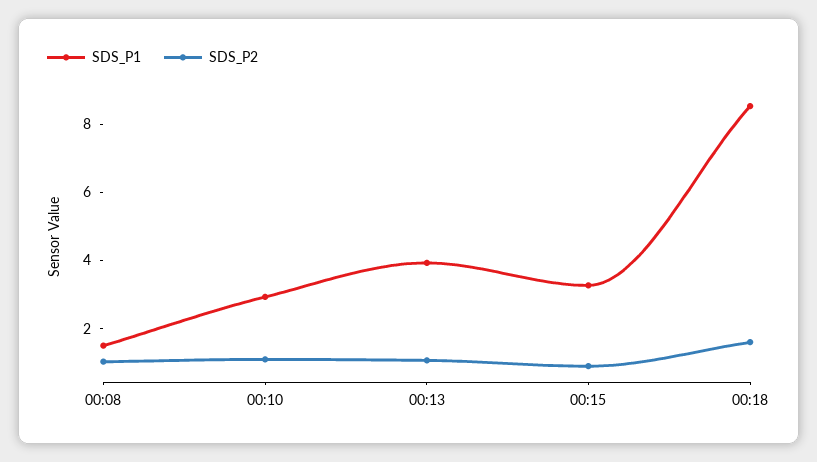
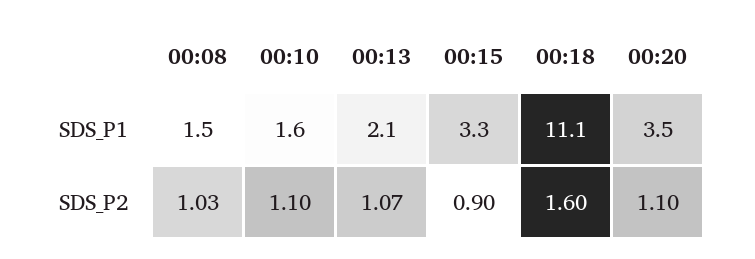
SDS_P1, 00:10: 3 -> 1.6
SDS_P1, 00:13: 4 -> 2.1
SDS_P1, 00:18: 8.5 -> 11.1
SDS_P1, 00:20: none -> 3.5
SDS_P2, 00:20: none -> 1.1

